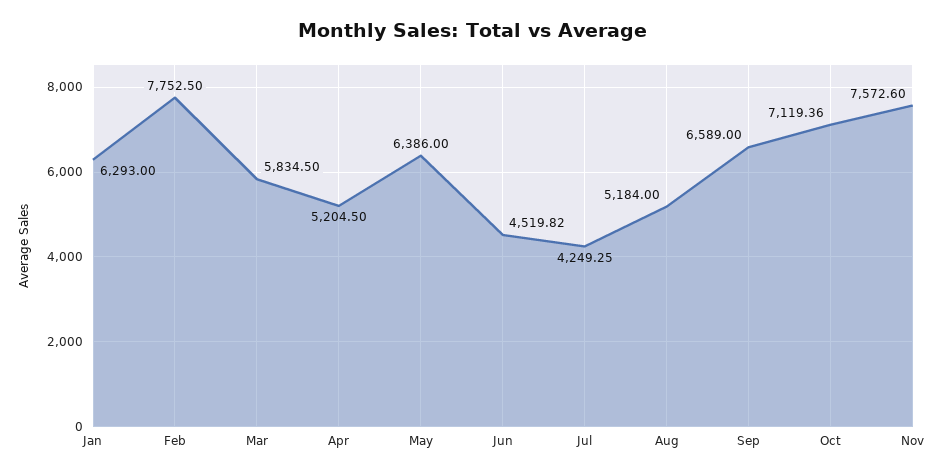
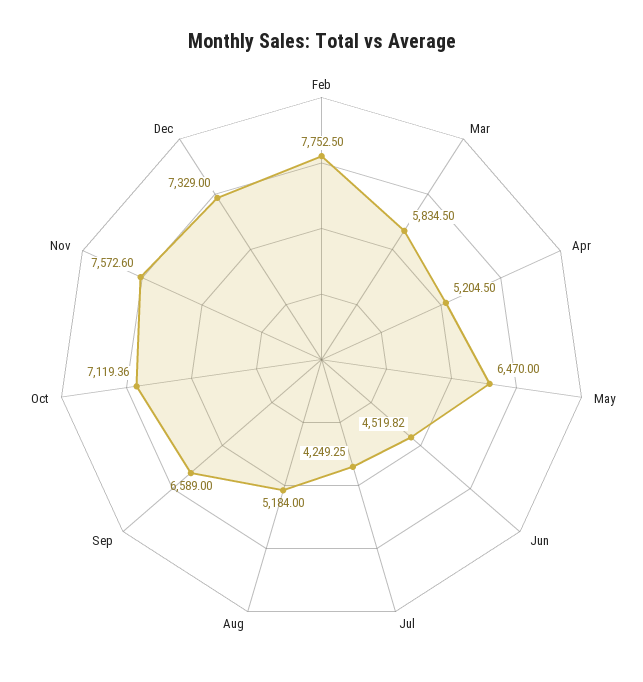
Jan: 6293 -> none
May: 6386 -> 6470
Dec: none -> 7329

